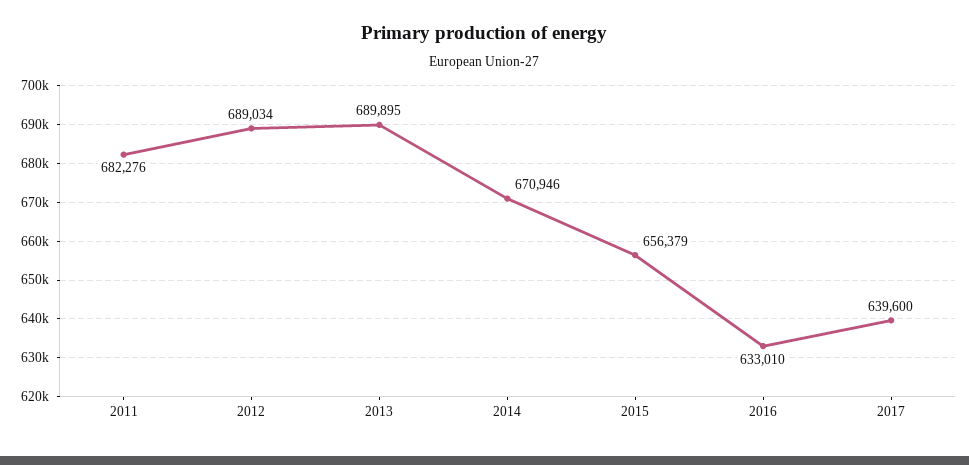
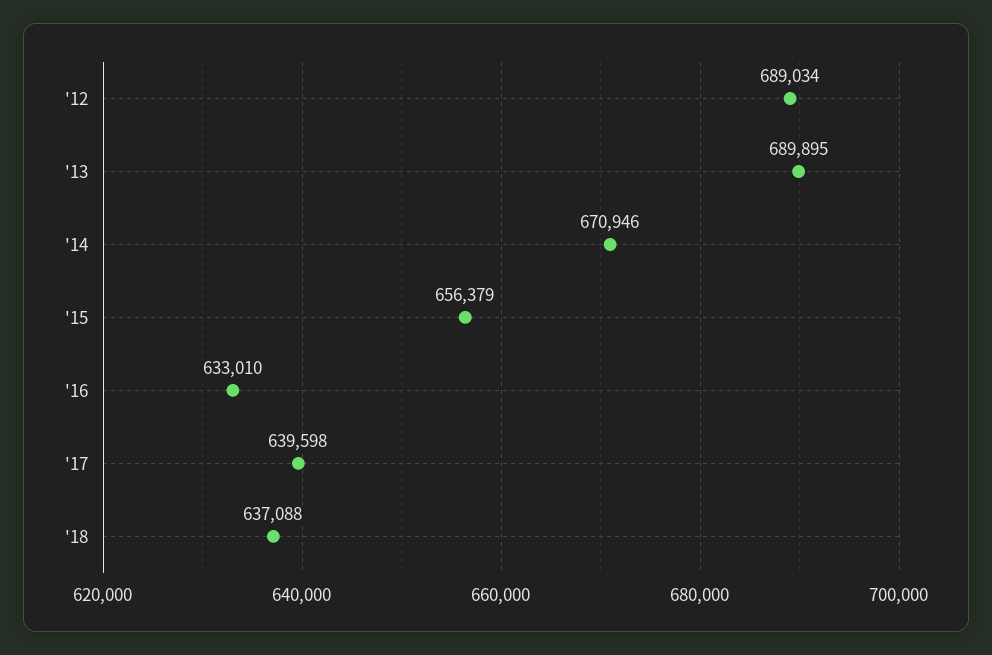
2011: 682276 -> none
2017: 639600 -> 639598
'18: none -> 637088

